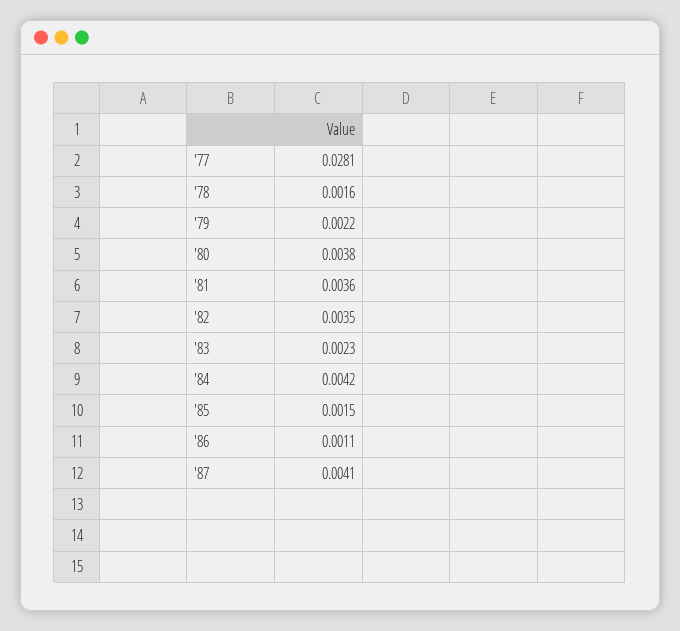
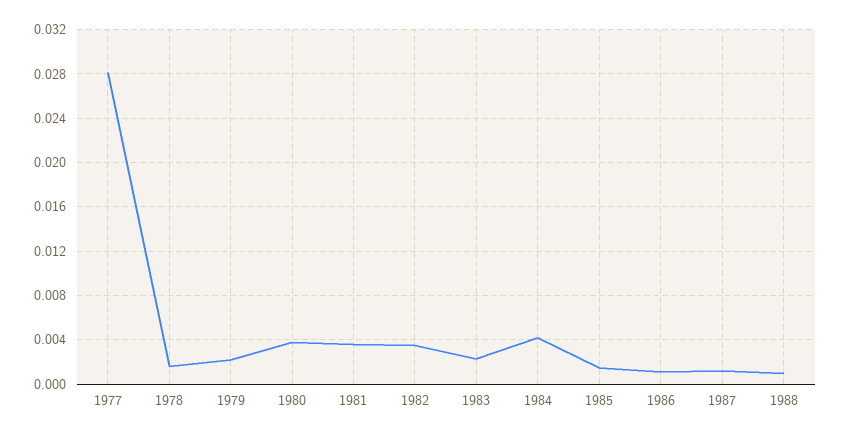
'87: 0.0041 -> 0.001
1988: none -> 0.001

